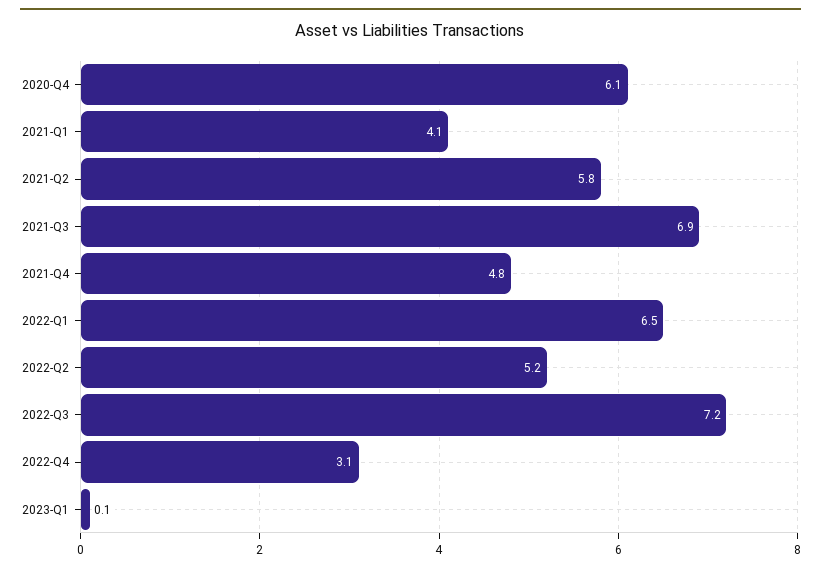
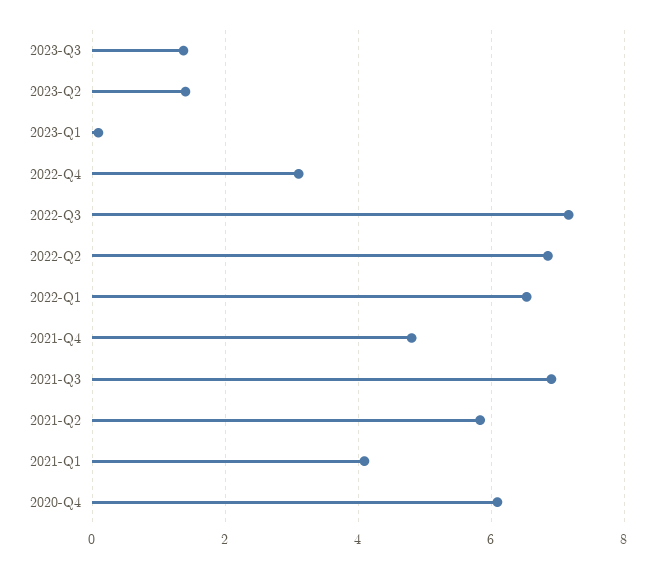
2022-Q2: 5.2 -> 6.8
2023-Q3: none -> 1.4
2023-Q2: none -> 1.4

